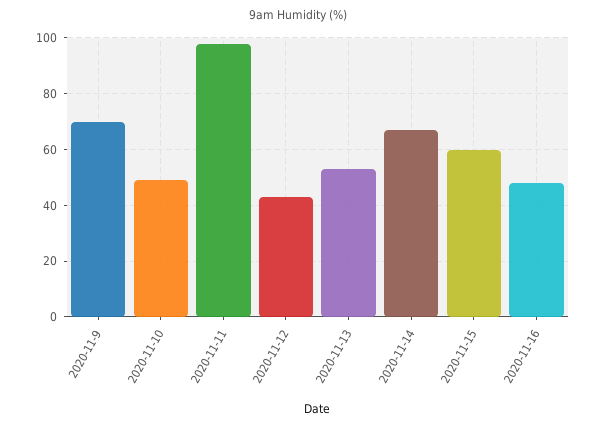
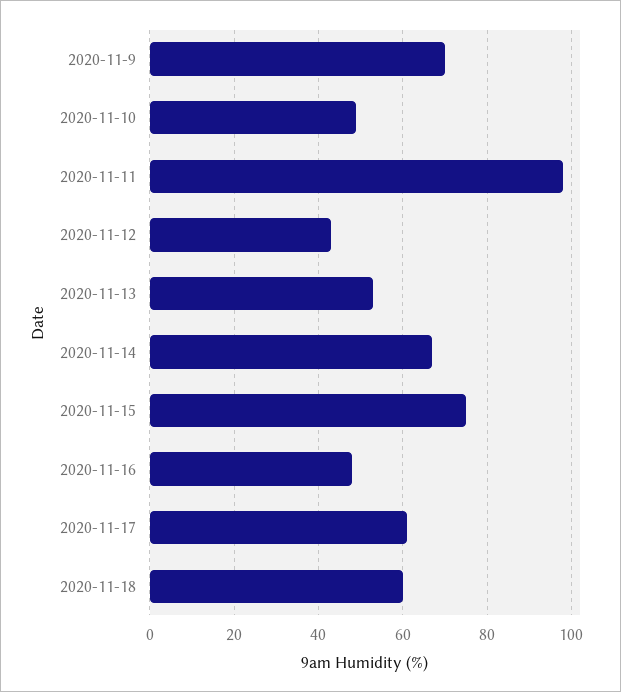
2020-11-15: 60 -> 75
2020-11-17: none -> 60
2020-11-18: none -> 60

